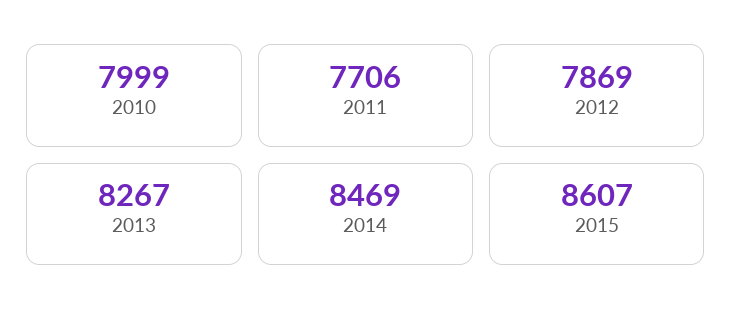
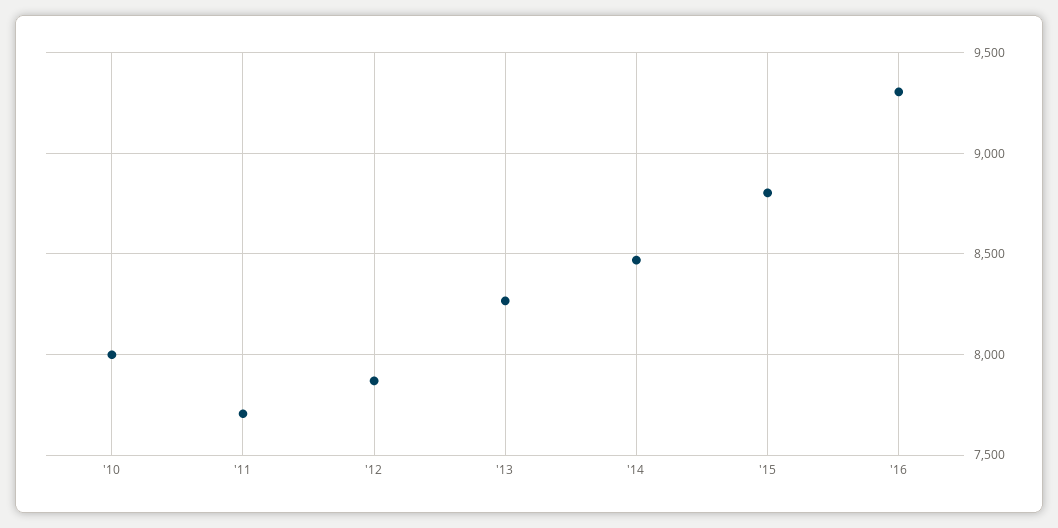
2015: 8607 -> 8800
'16: none -> 9300

